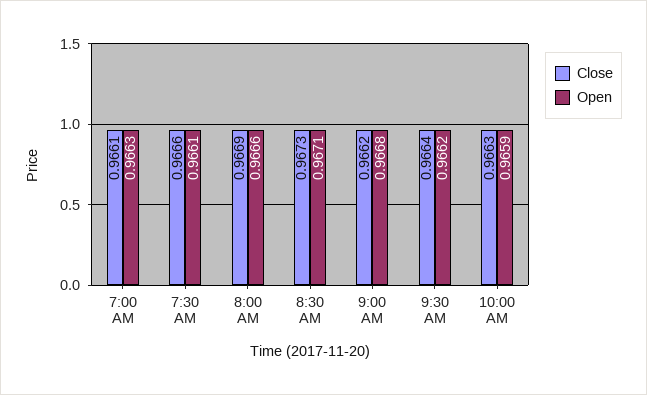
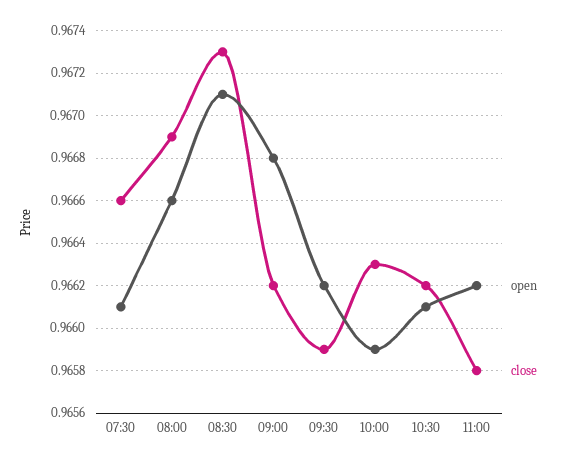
Close, 7:00 AM: 0.9661 -> none
Open, 7:00 AM: 0.9663 -> none
Close, 9:30 AM: 0.9664 -> 0.9659
Open, 10:30: none -> 0.9661
Close, 10:30: none -> 0.9662
Open, 11:00: none -> 0.9662
Close, 11:00: none -> 0.9658

